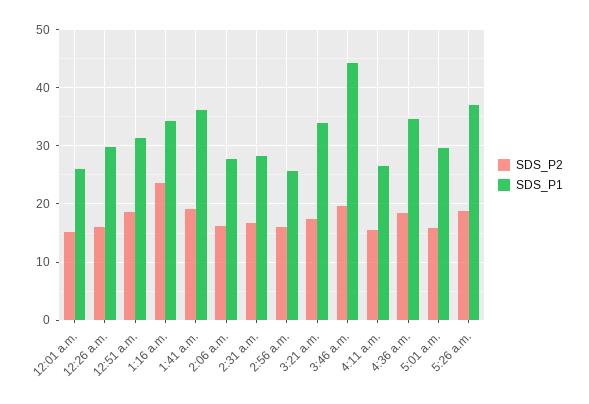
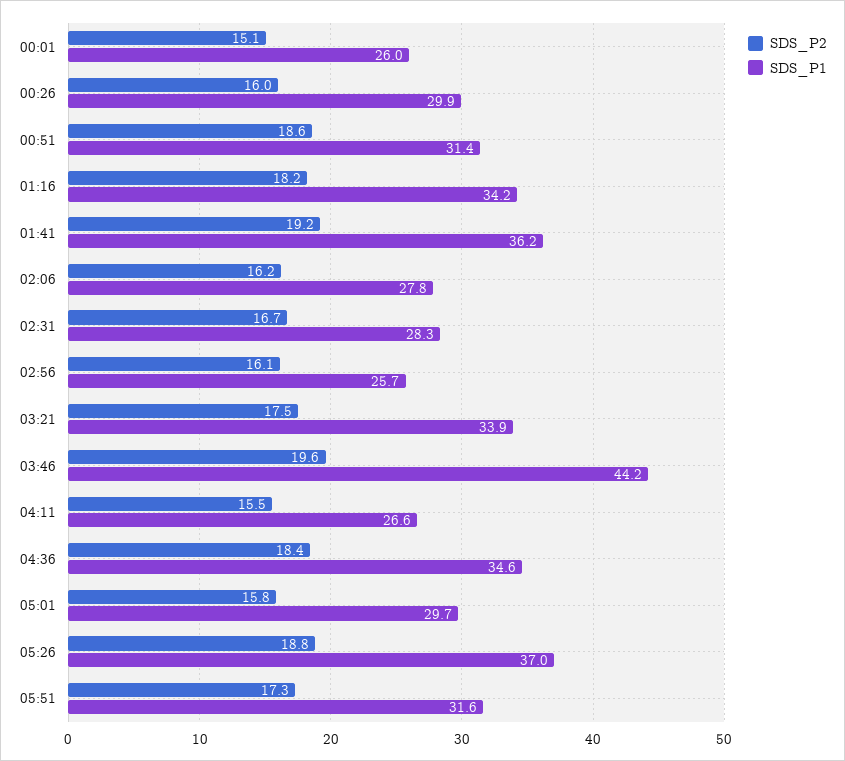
SDS_P2, 1:16 a.m.: 24 -> 18.2
SDS_P2, 05:51: none -> 17.3
SDS_P1, 05:51: none -> 31.6

